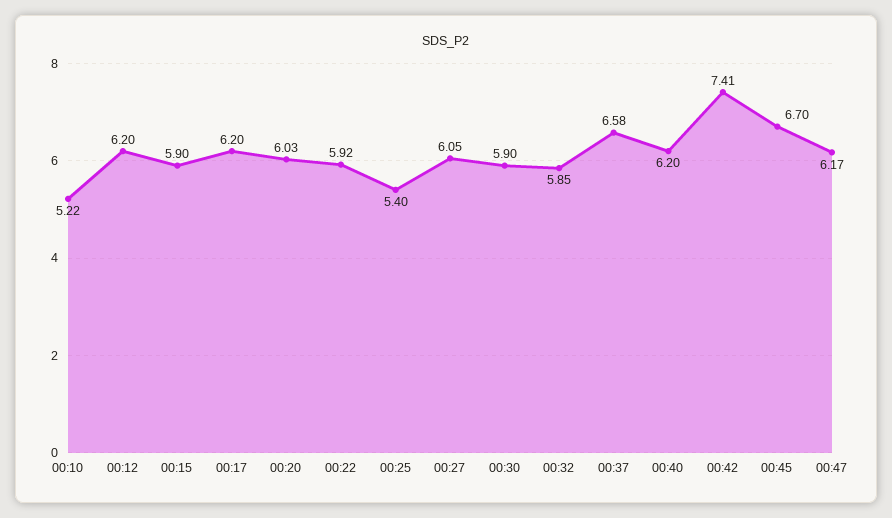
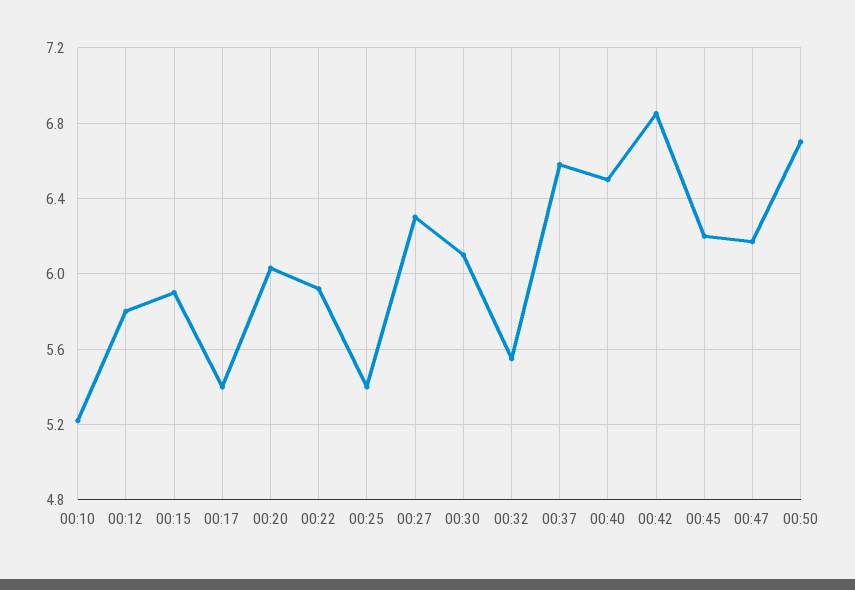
00:12: 6.2 -> 5.8
00:17: 6.2 -> 5.4
00:27: 6.05 -> 6.3
00:30: 5.9 -> 6.1
00:32: 5.85 -> 5.55
00:40: 6.2 -> 6.5
00:42: 7.41 -> 6.85
00:45: 6.7 -> 6.2
00:50: none -> 6.7

